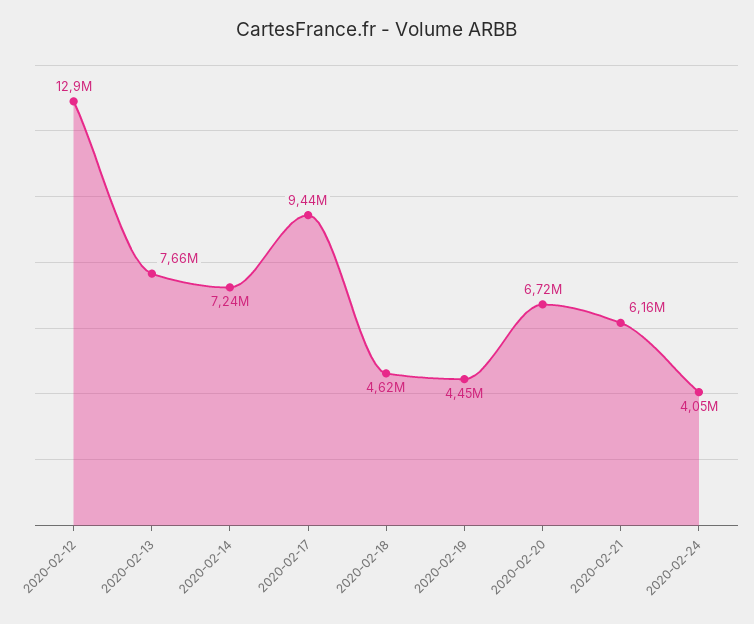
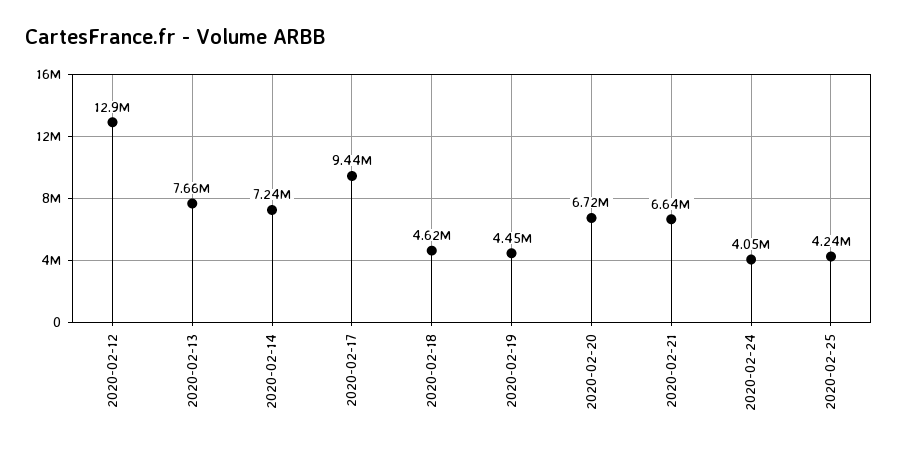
2020-02-21: 6160000 -> 6640000
2020-02-25: none -> 4240000

